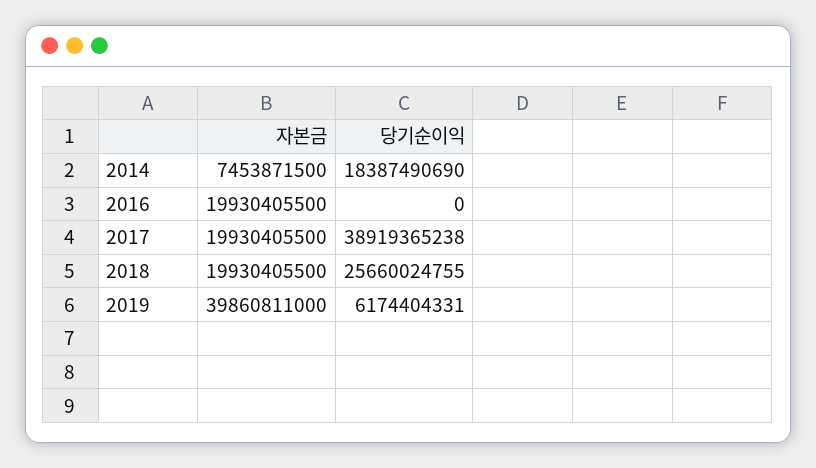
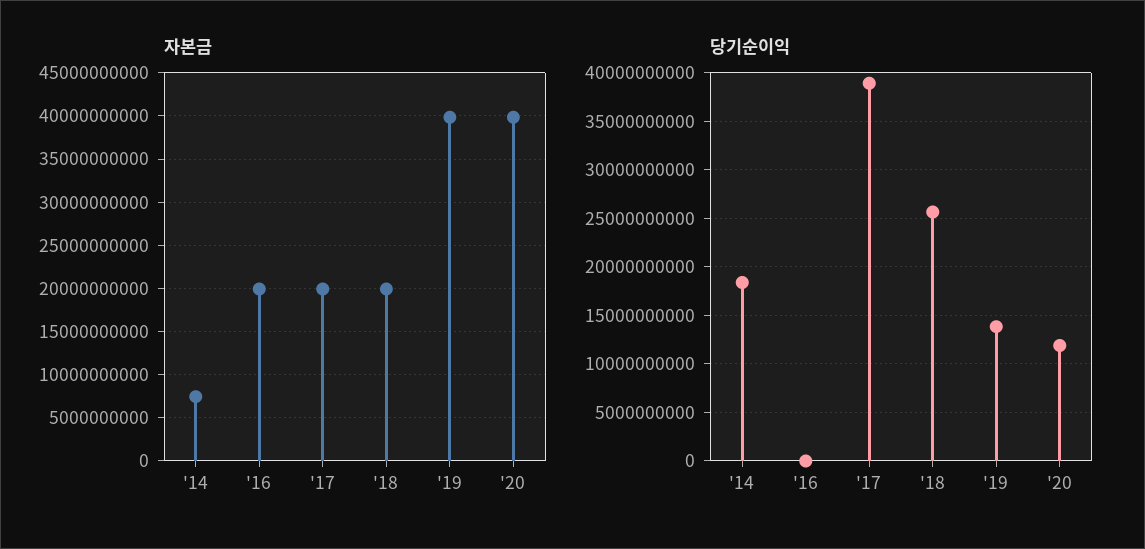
당기순이익, 2019: 6174404331 -> 14000000000
자본금, '20: none -> 40000000000
당기순이익, '20: none -> 12000000000

